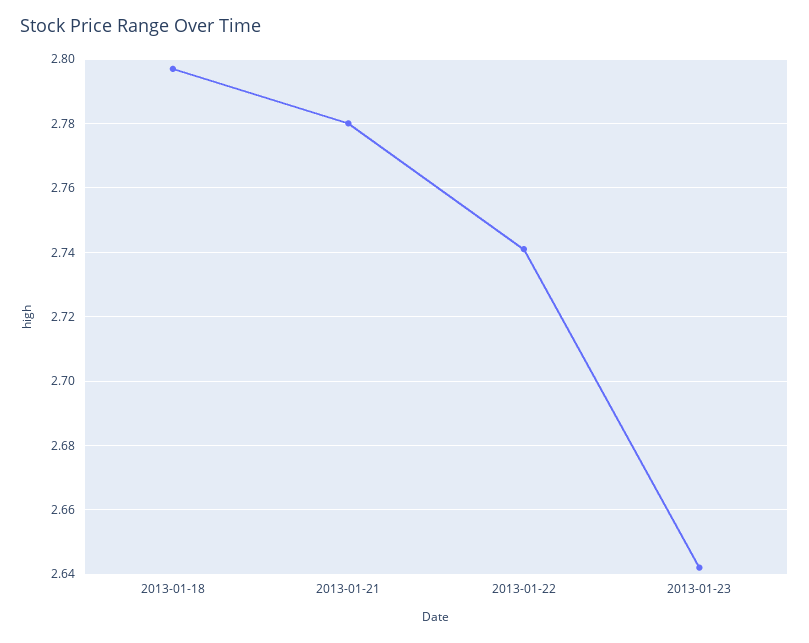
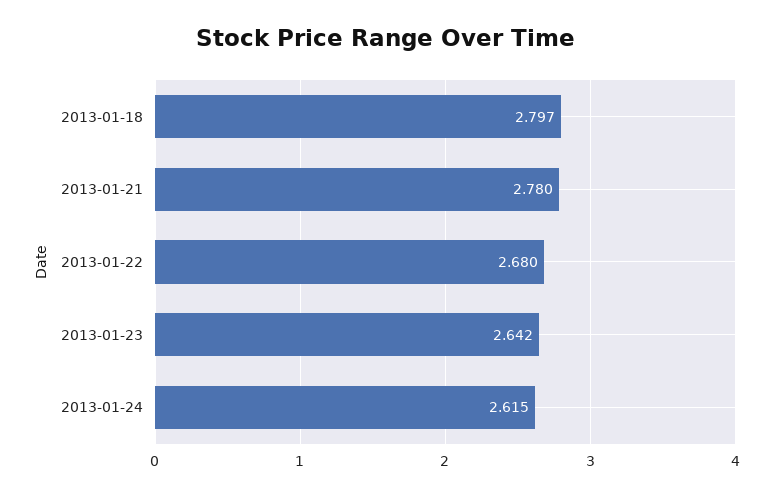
2013-01-22: 2.74 -> 2.68
2013-01-24: none -> 2.615

